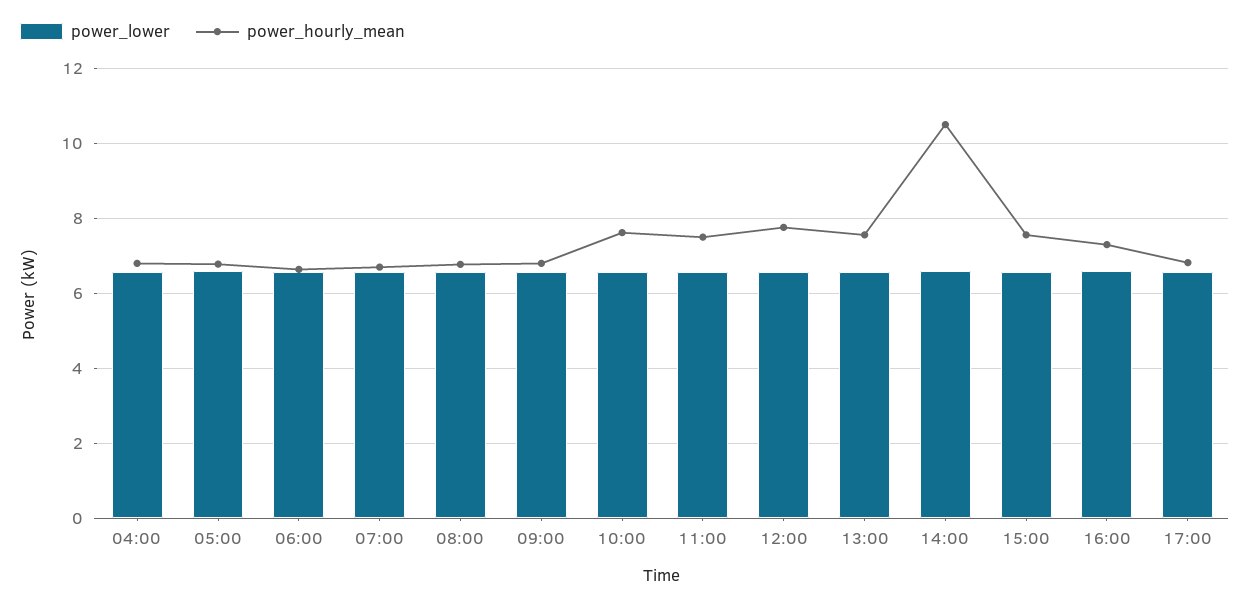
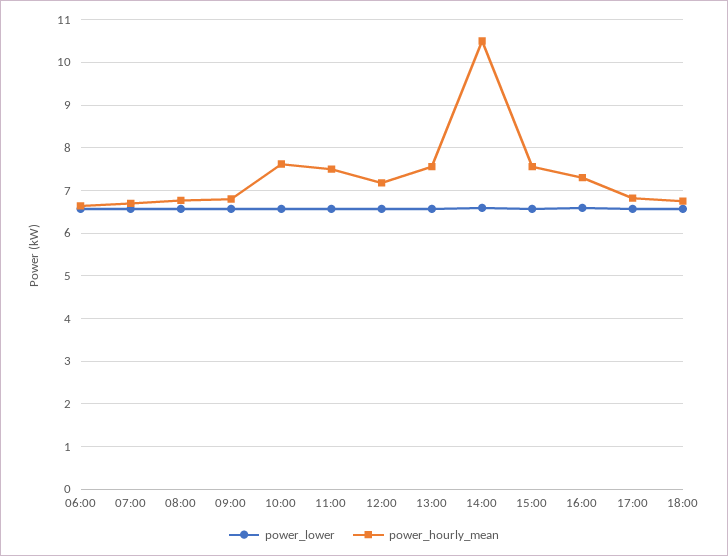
power_lower, 04:00: 6.6 -> none
power_hourly_mean, 04:00: 6.8 -> none
power_lower, 05:00: 6.6 -> none
power_hourly_mean, 05:00: 6.8 -> none
power_hourly_mean, 12:00: 7.8 -> 7.2
power_lower, 18:00: none -> 6.6
power_hourly_mean, 18:00: none -> 6.8

